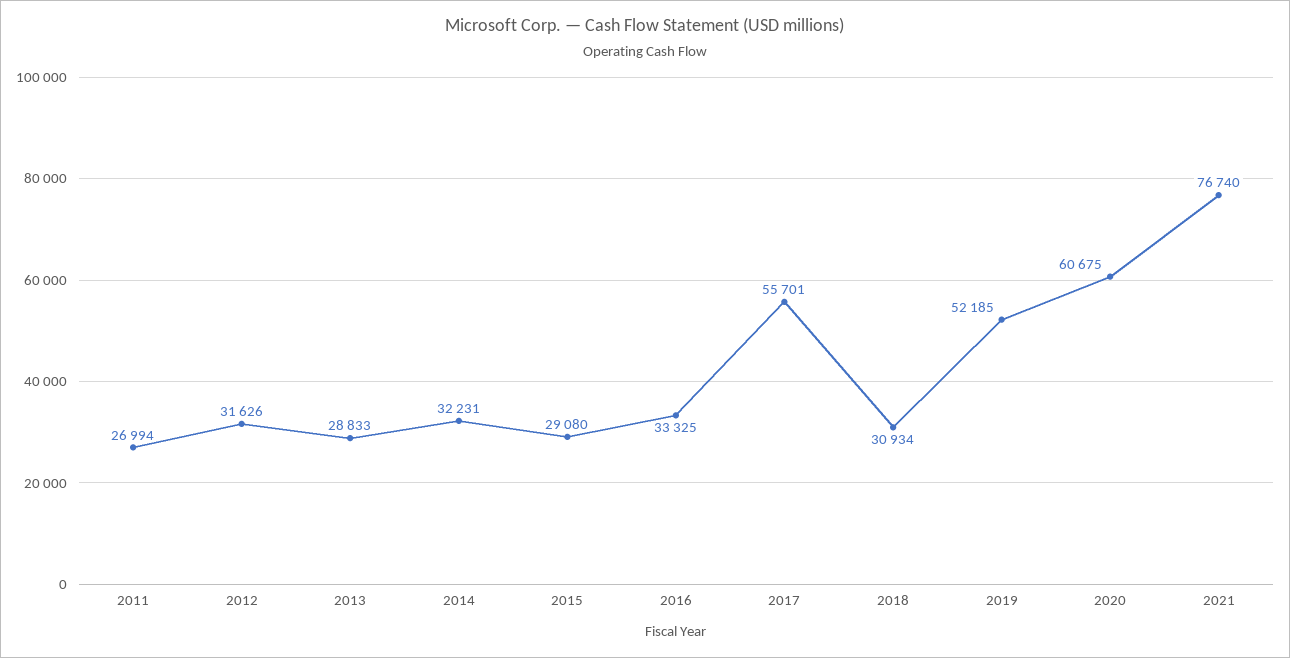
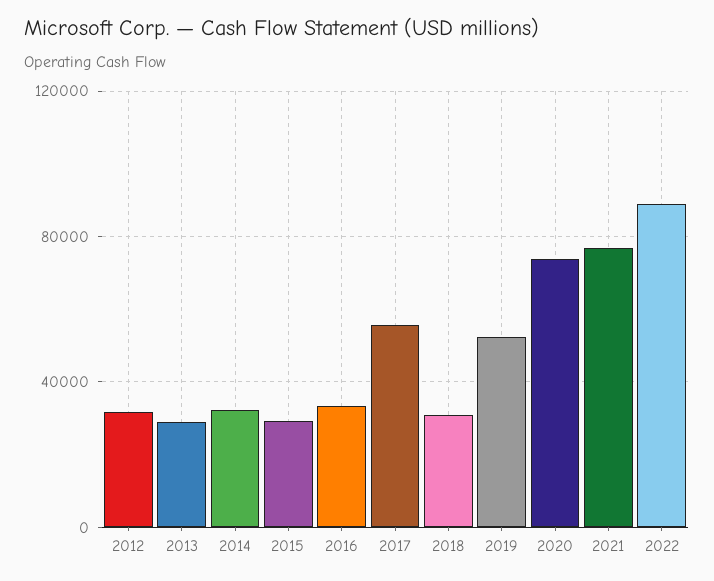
2011: 26994 -> none
2020: 60675 -> 75000
2022: none -> 90000

